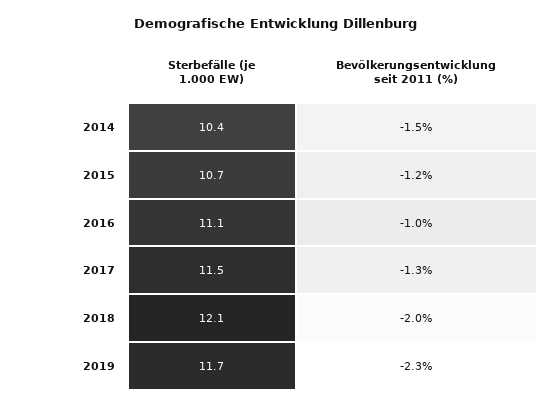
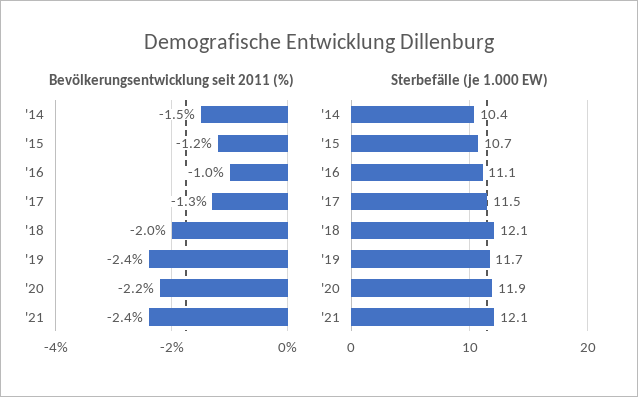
Bevölkerungsentwicklung seit 2011 (%), 2019: -2.3 -> -2.4
Bevölkerungsentwicklung seit 2011 (%), '20: none -> -2.2
Bevölkerungsentwicklung seit 2011 (%), '21: none -> -2.4
Sterbefälle (je 1.000 EW), '20: none -> 11.9
Sterbefälle (je 1.000 EW), '21: none -> 12.1

